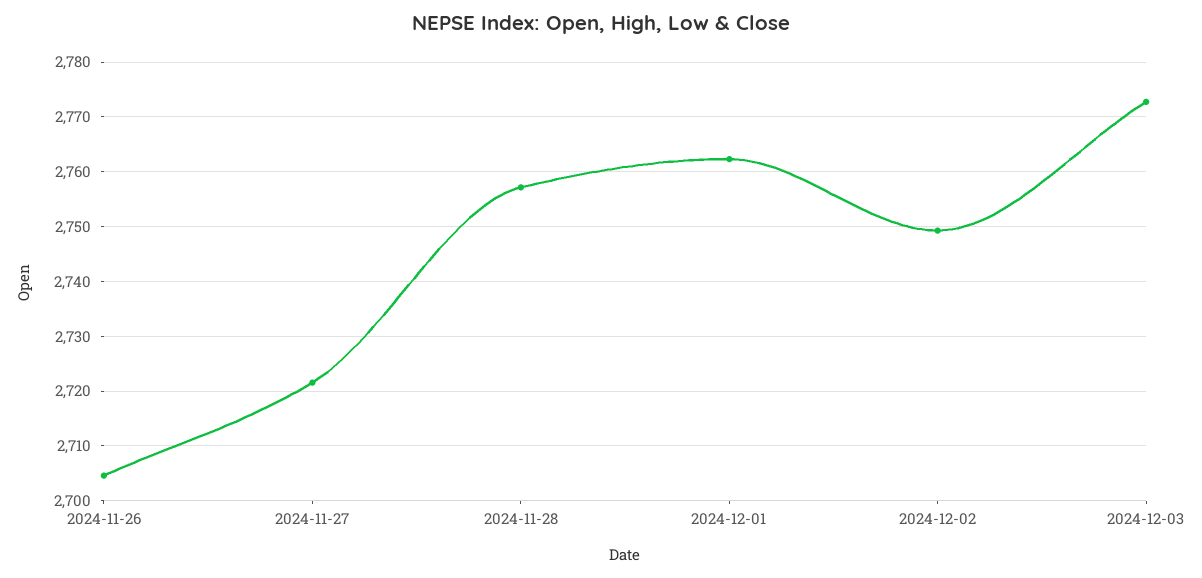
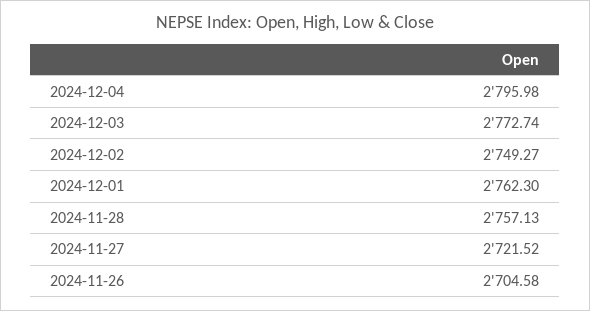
2024-12-04: none -> 2795.98

